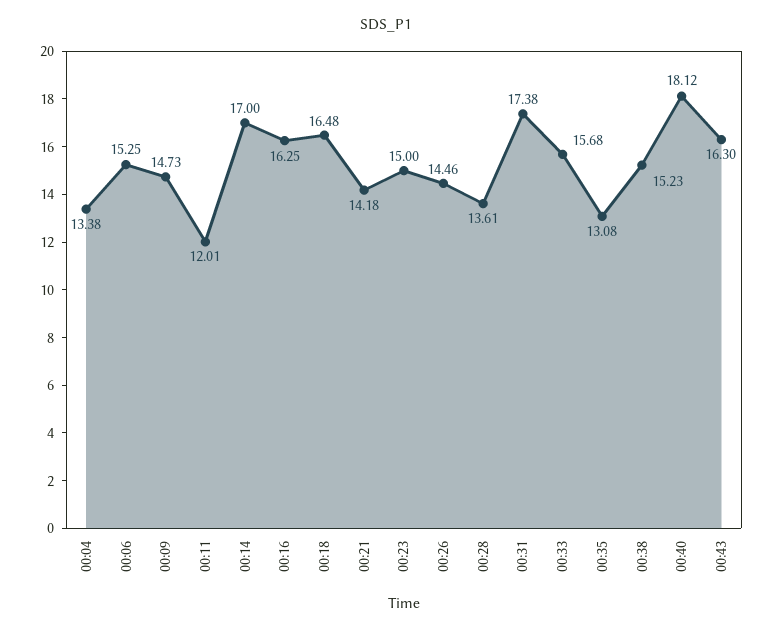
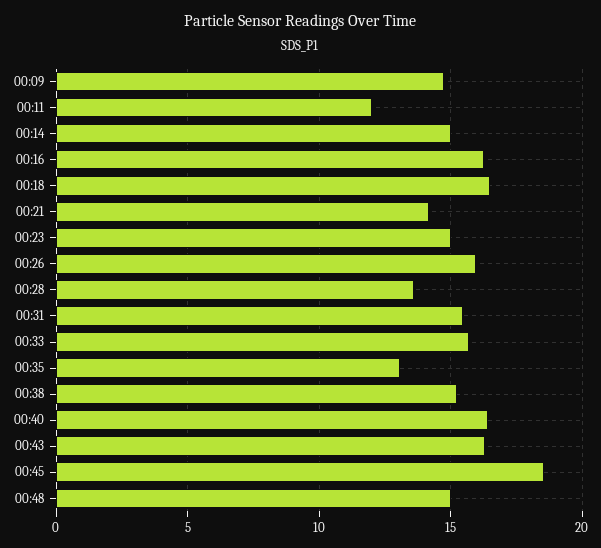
00:04: 13.38 -> none
00:06: 15.25 -> none
00:14: 17 -> 15
00:26: 14.46 -> 16
00:31: 17.38 -> 15.5
00:40: 18.12 -> 16.5
00:45: none -> 18.5
00:48: none -> 15

